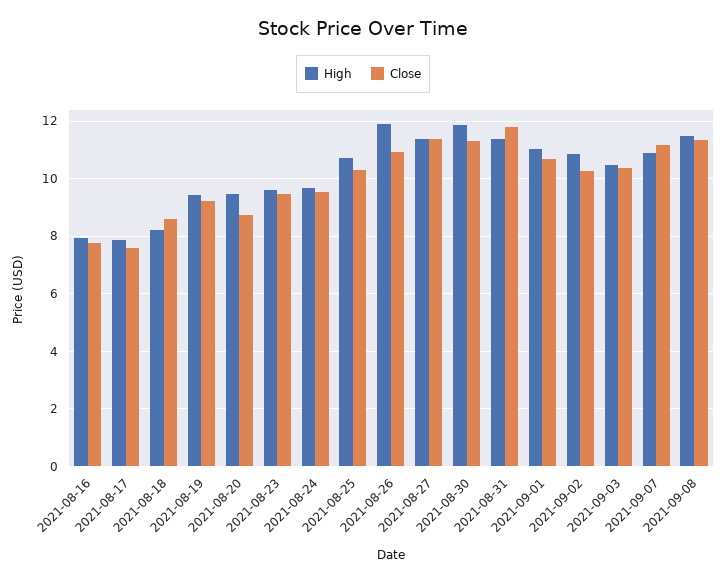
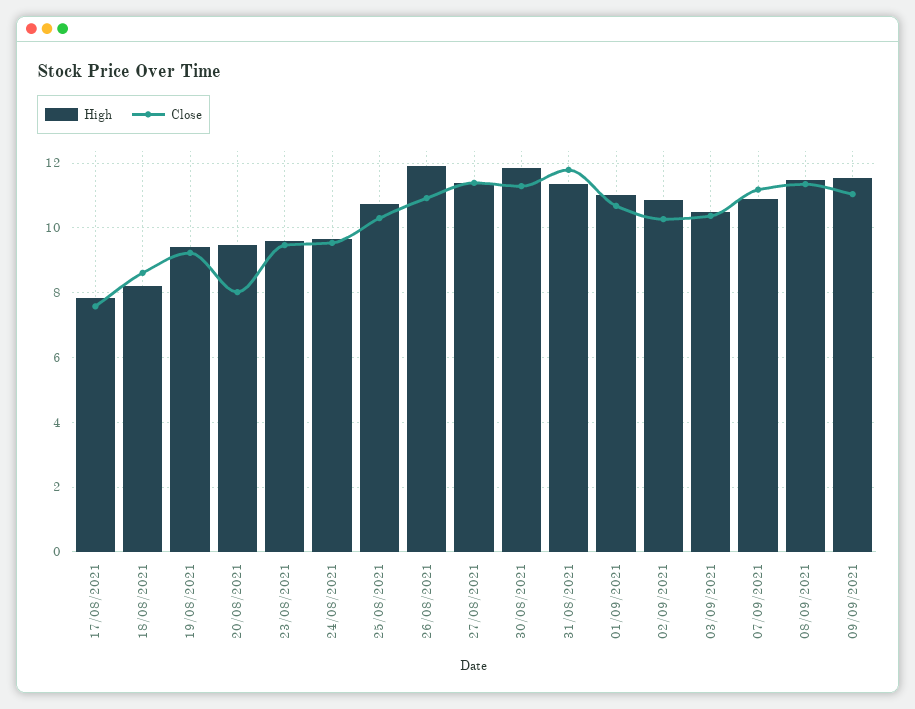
High, 2021-08-16: 8 -> none
Close, 2021-08-16: 7.75 -> none
Close, 2021-08-20: 8.75 -> 8
High, 09/09/2021: none -> 11.6
Close, 09/09/2021: none -> 11

